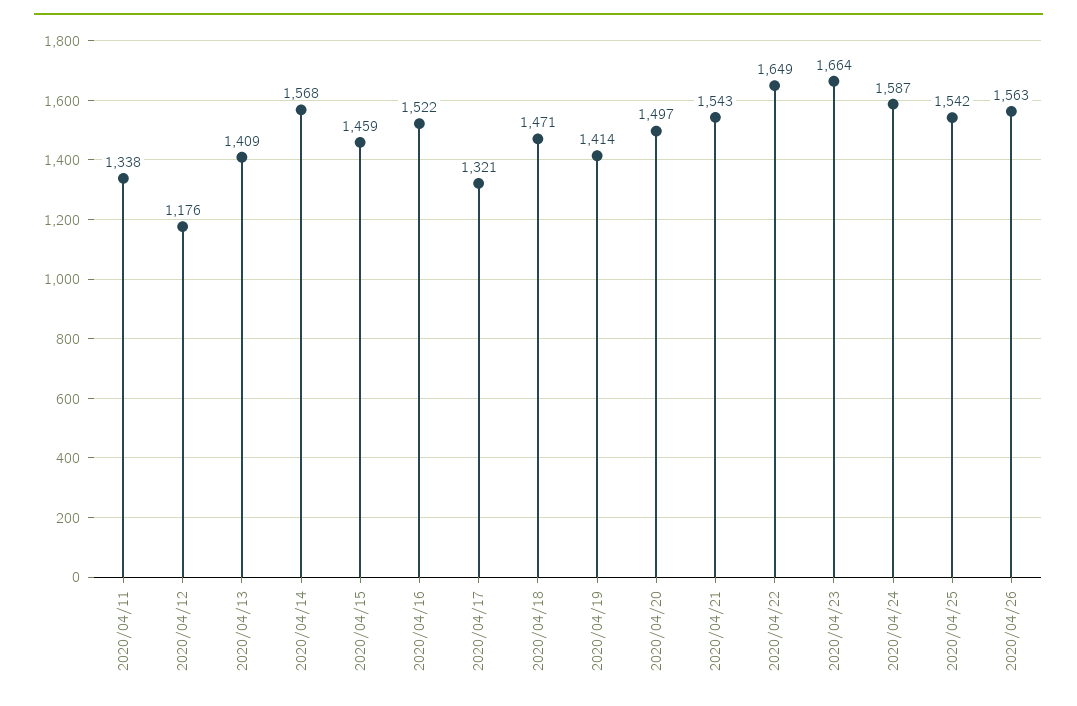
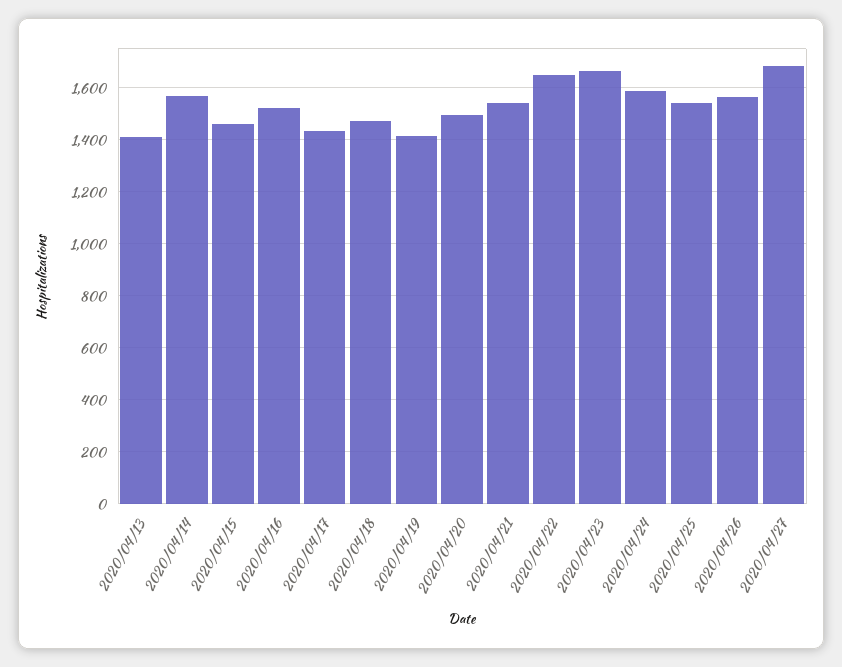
2020/04/11: 1338 -> none
2020/04/12: 1176 -> none
2020/04/17: 1321 -> 1425
2020/04/27: none -> 1675

